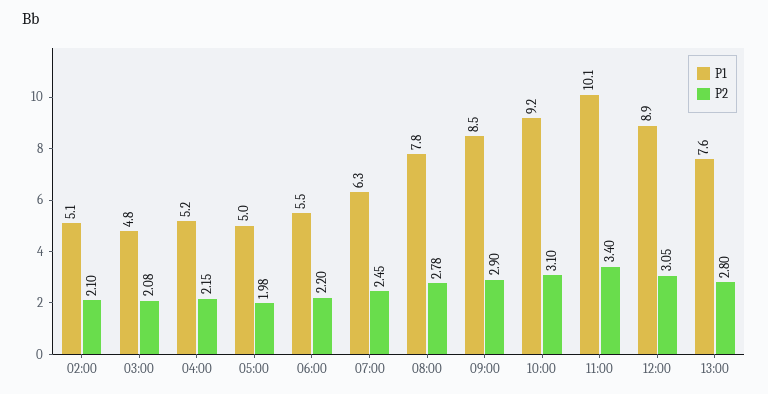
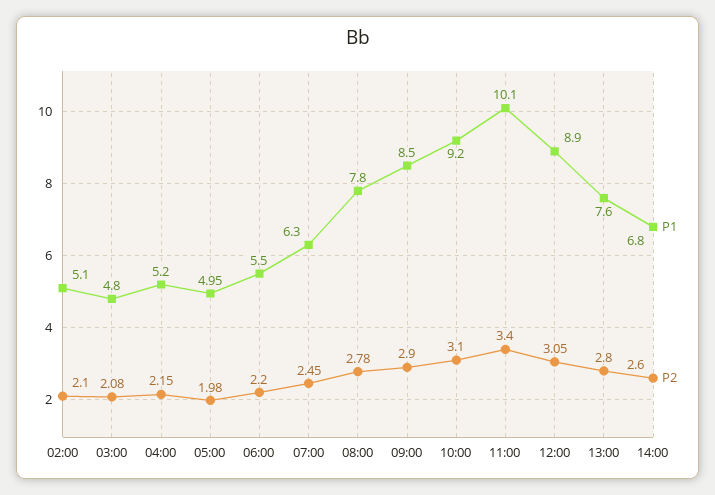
P1, 14:00: none -> 6.8
P2, 14:00: none -> 2.6

